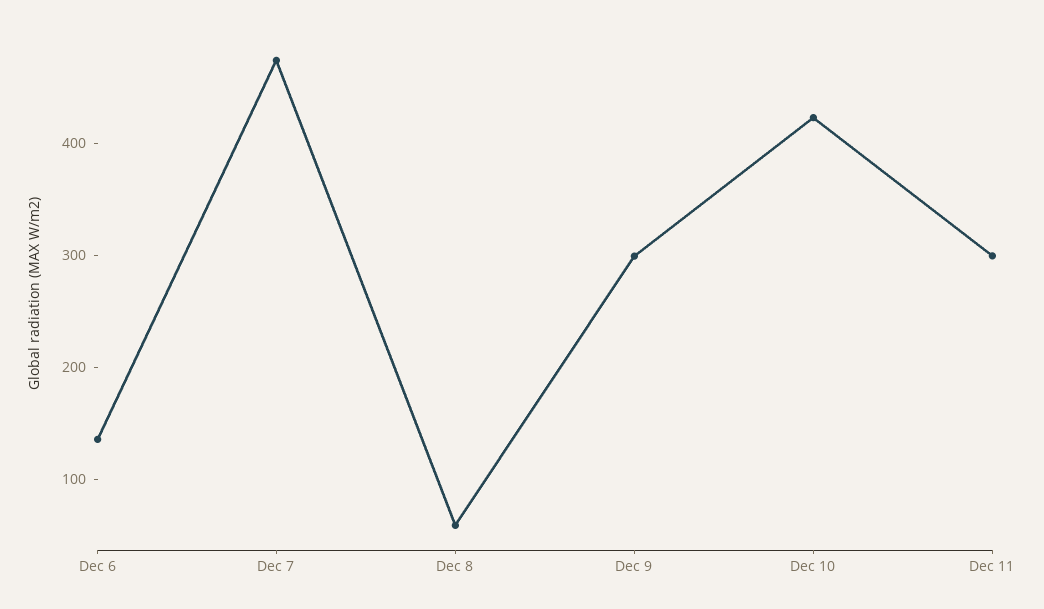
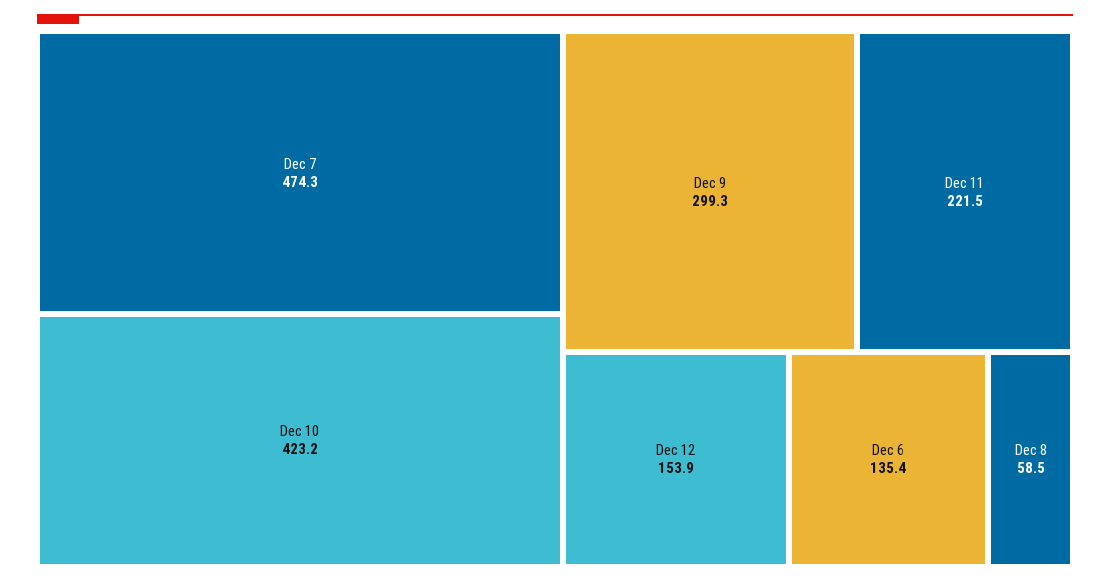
Dec 11: 300 -> 221.5
Dec 12: none -> 153.9

